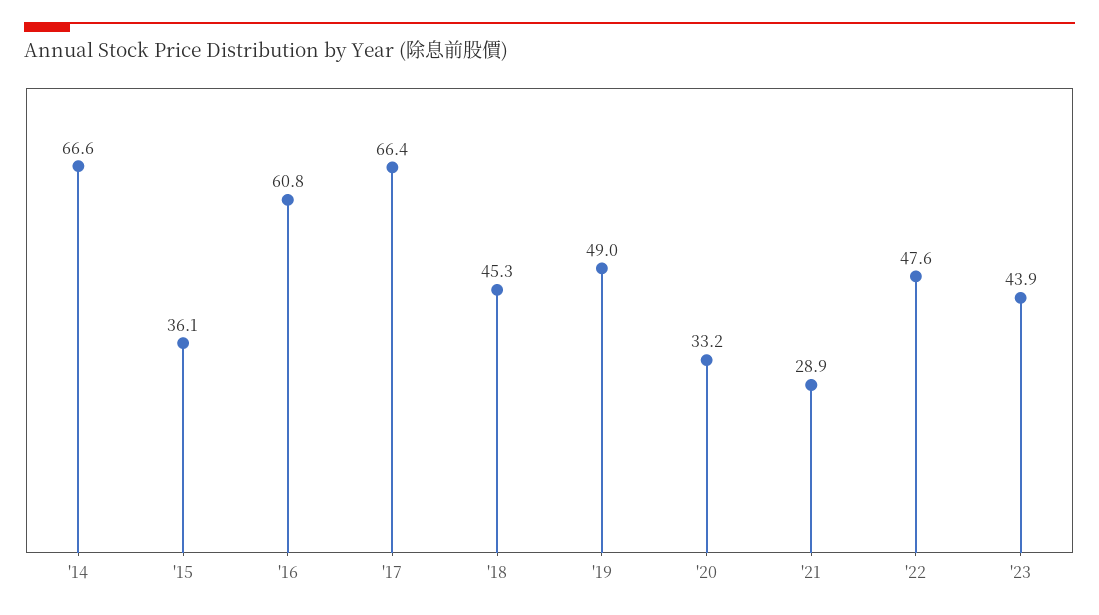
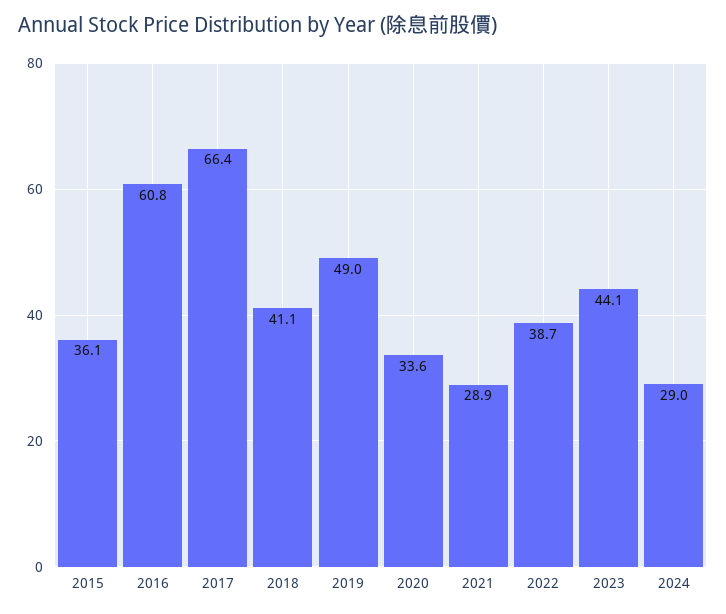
'14: 66.6 -> none
'18: 45.3 -> 41.1
'20: 33.2 -> 33.6
'22: 47.6 -> 38.7
'23: 43.9 -> 44.1
2024: none -> 29

